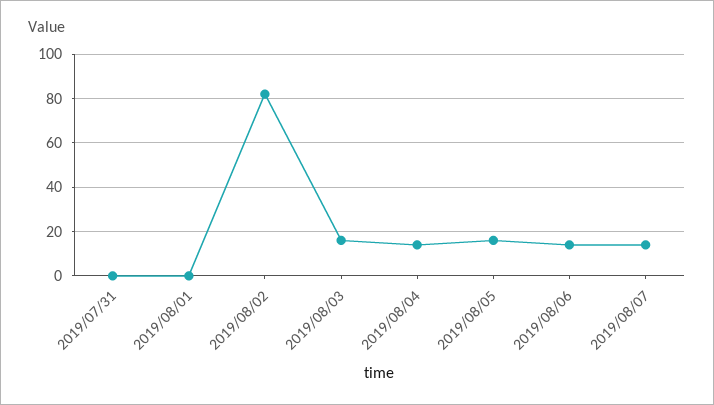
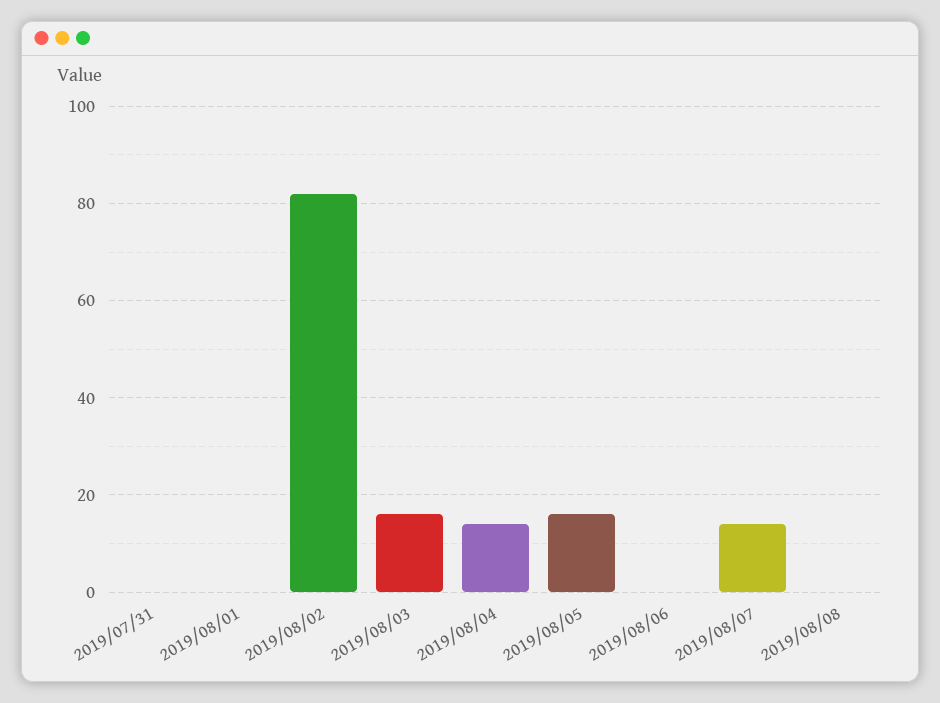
2019/08/06: 15 -> 0
2019/08/08: none -> 0

